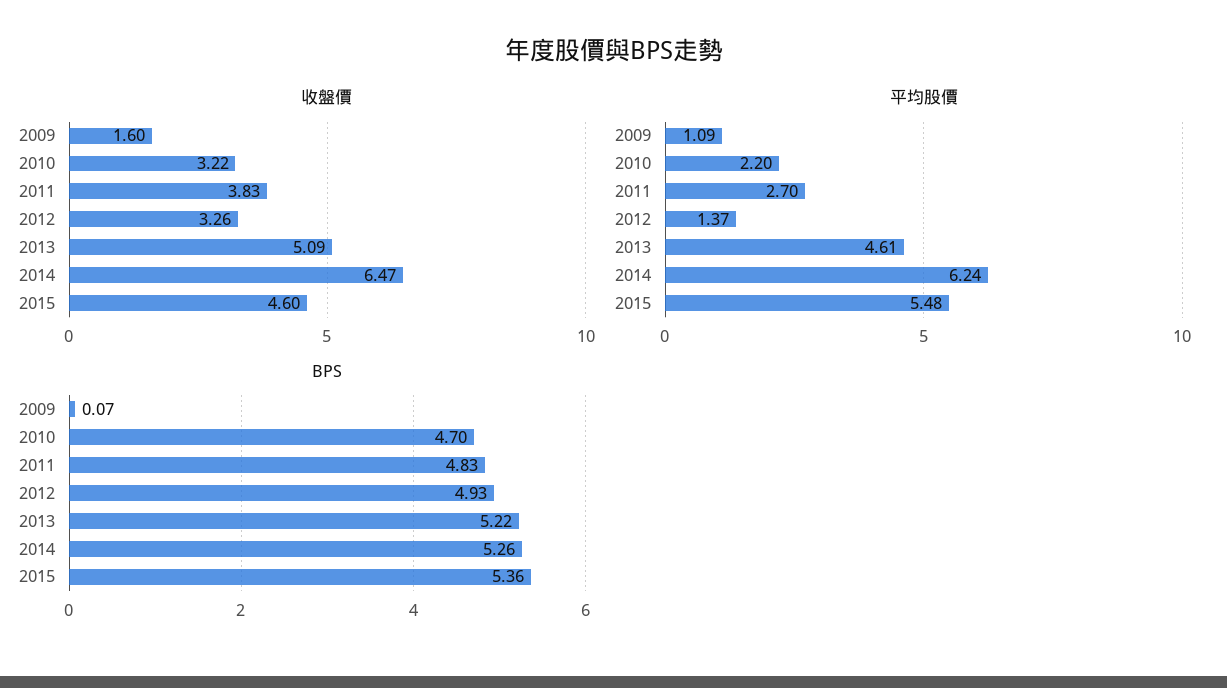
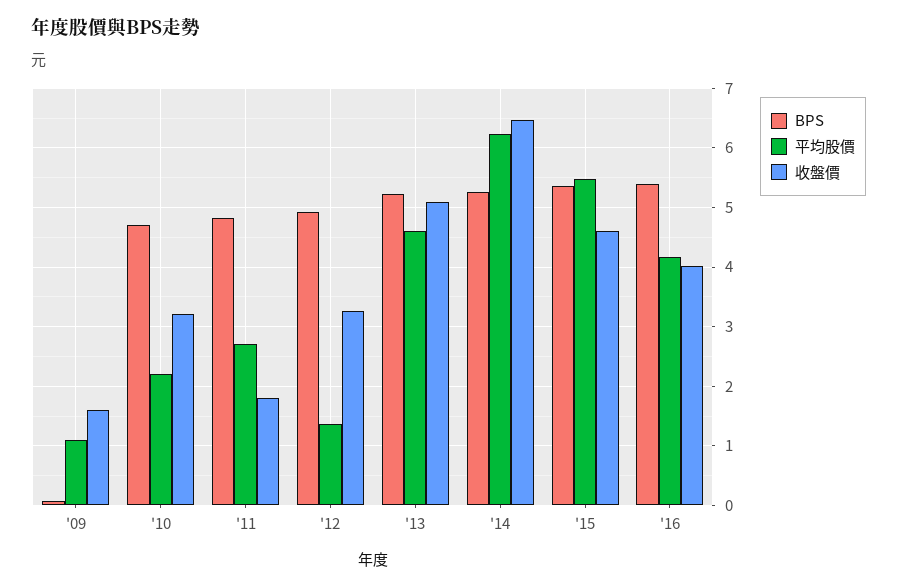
收盤價, 2011: 3.83 -> 1.8
BPS, '16: none -> 5.4
平均股價, '16: none -> 4.2
收盤價, '16: none -> 4

